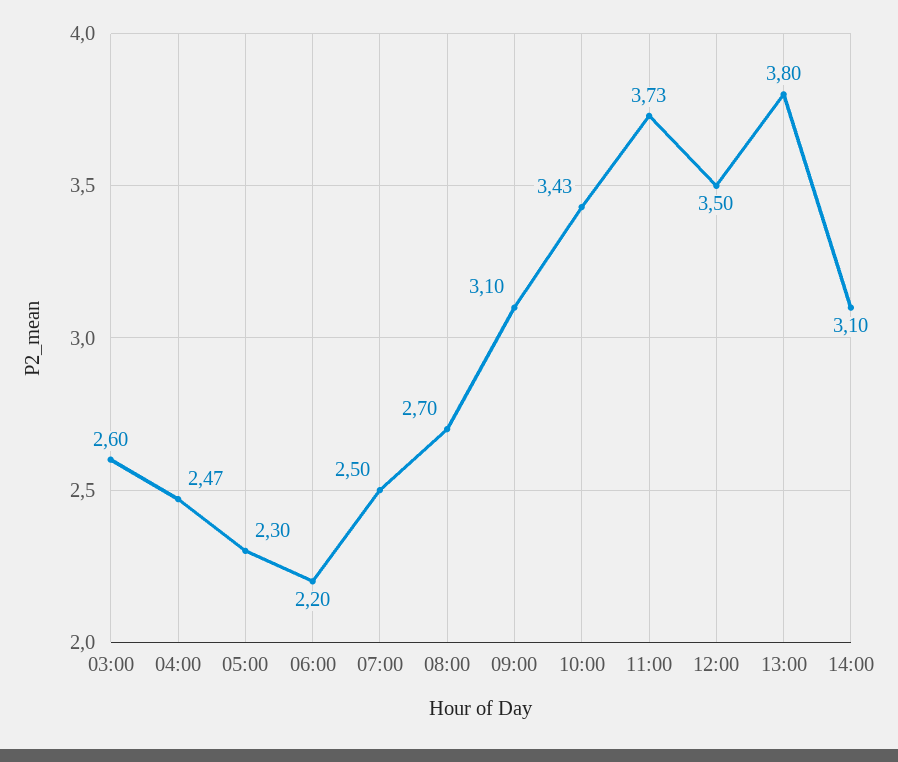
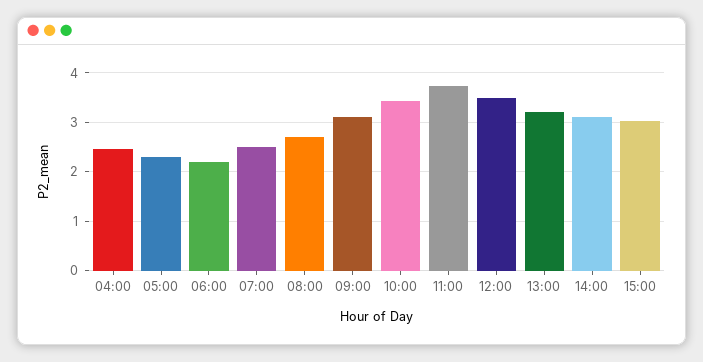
03:00: 2.6 -> none
13:00: 3.8 -> 3.2
15:00: none -> 3

